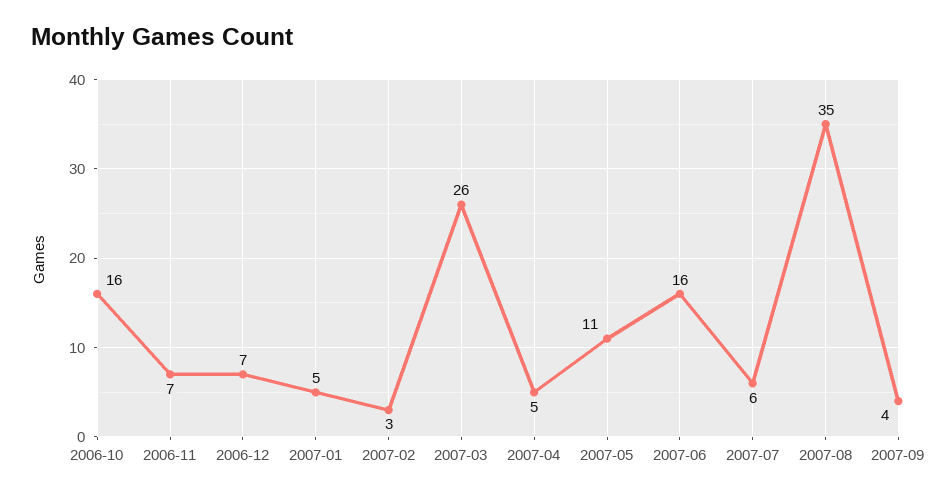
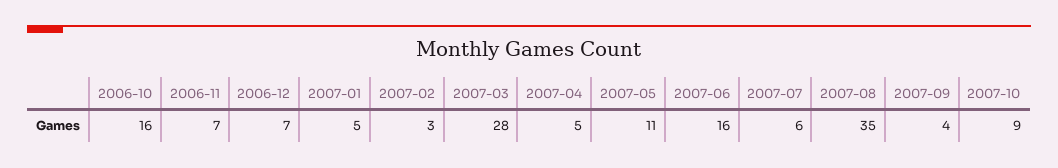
2007-03: 26 -> 28
2007-10: none -> 9

